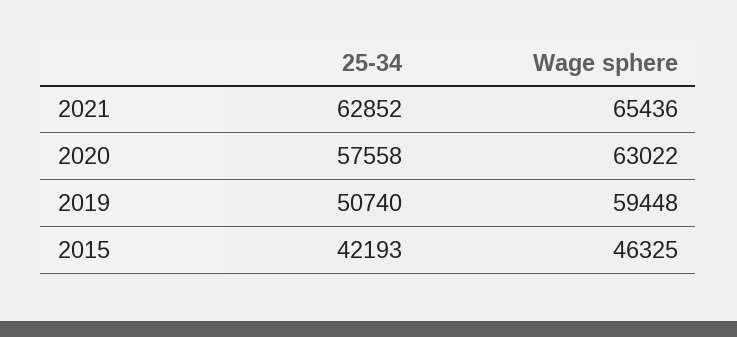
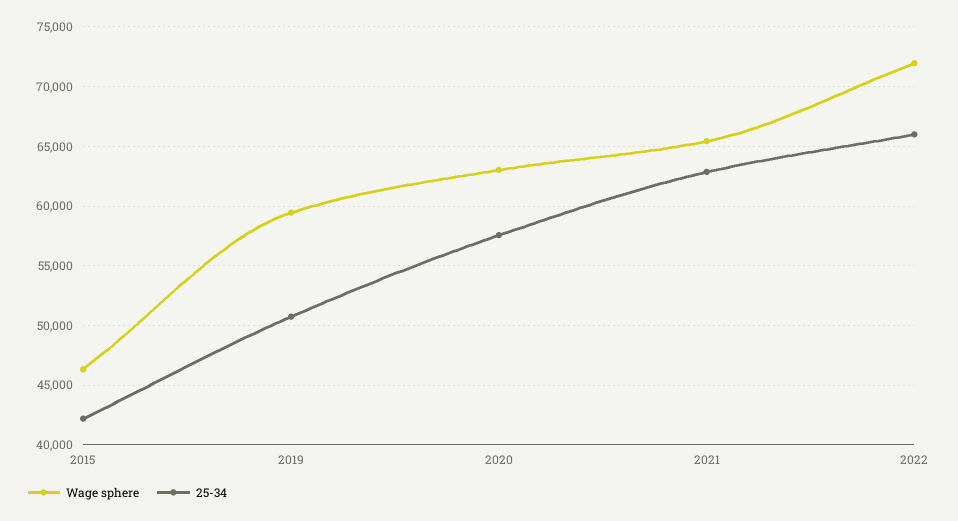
Wage sphere, 2022: none -> 72000
25-34, 2022: none -> 66000

